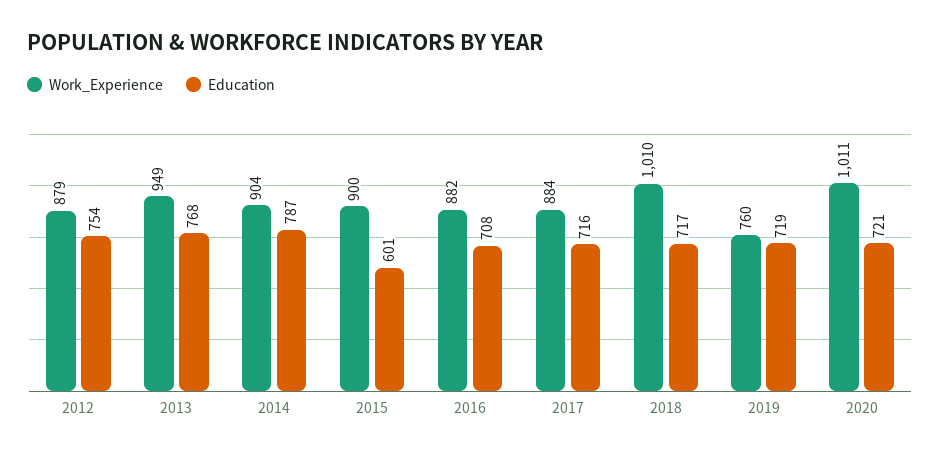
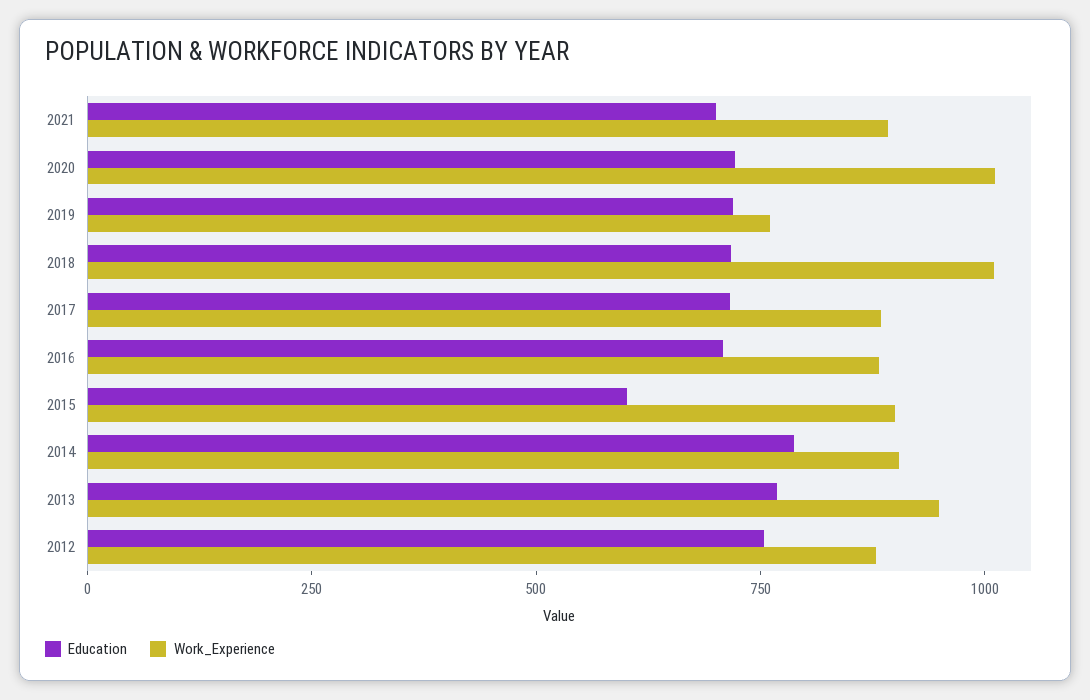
Education, 2021: none -> 700
Work_Experience, 2021: none -> 900

